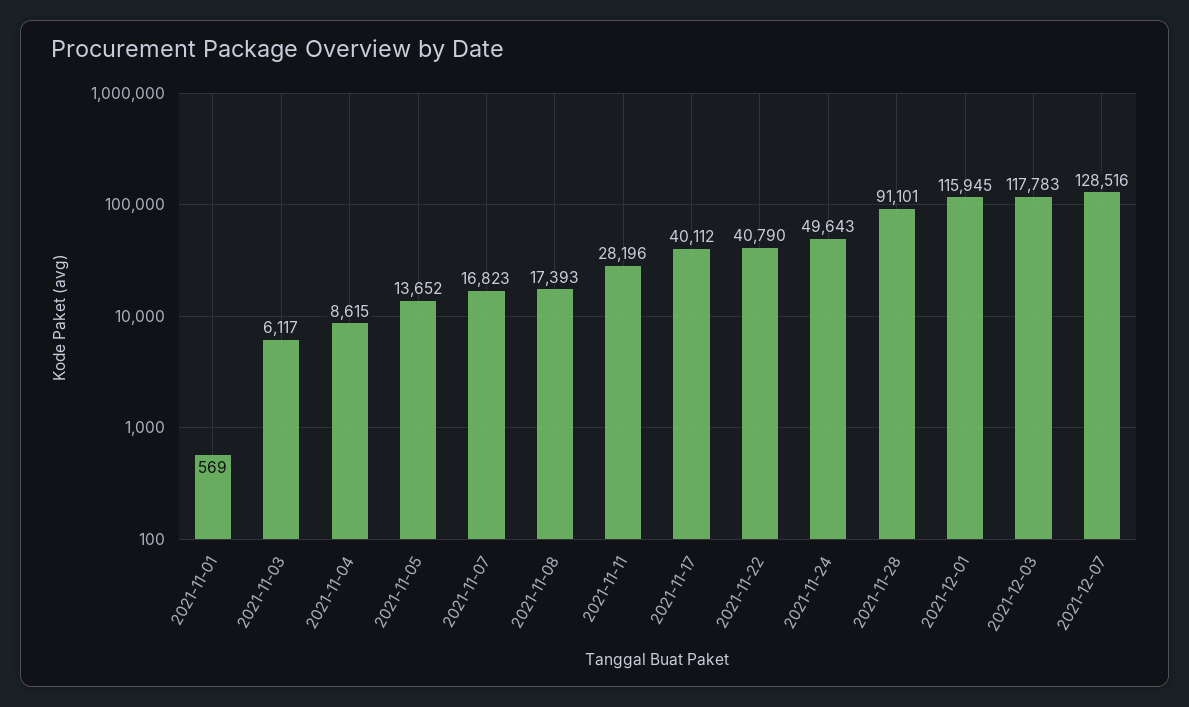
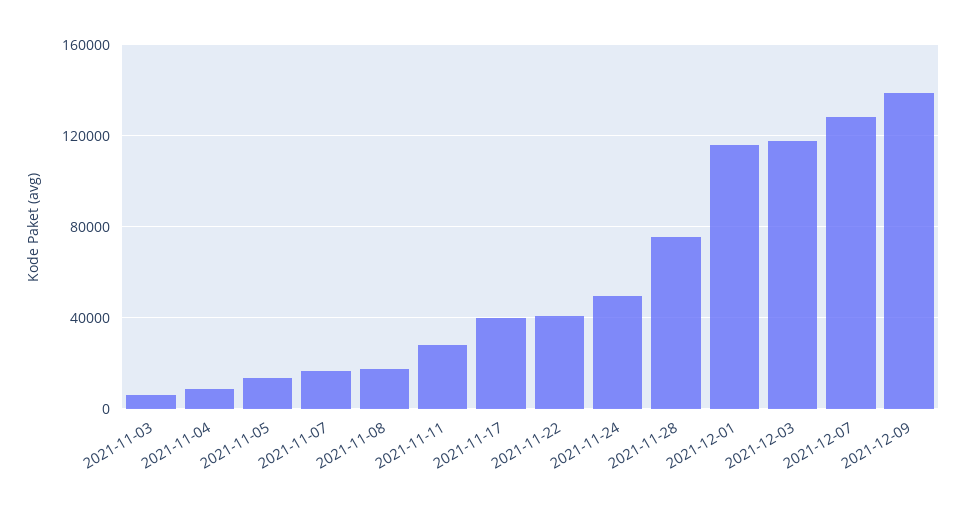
2021-11-01: 569 -> none
2021-11-28: 91101 -> 75000
2021-12-09: none -> 140000

